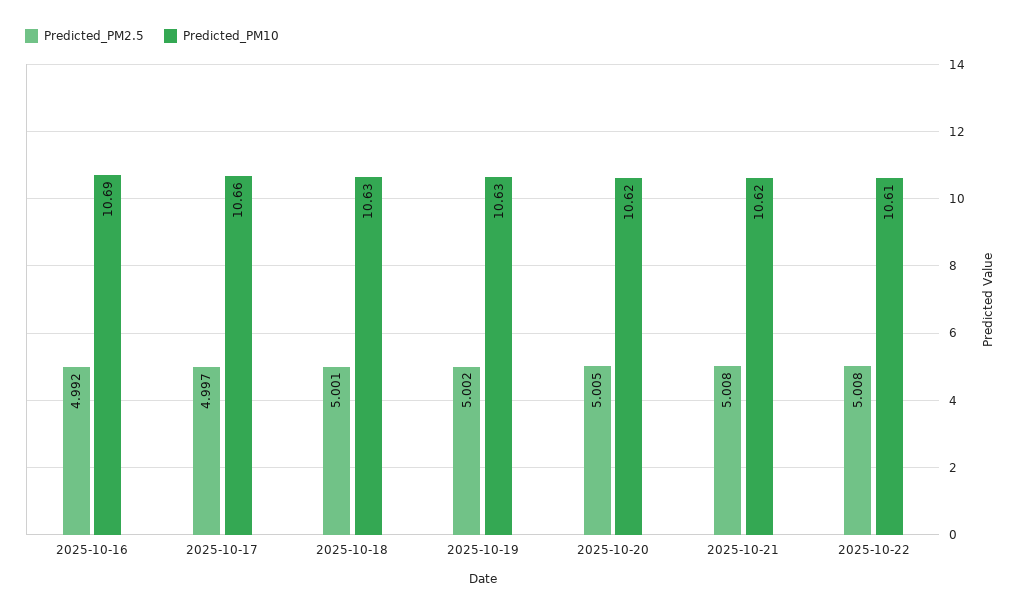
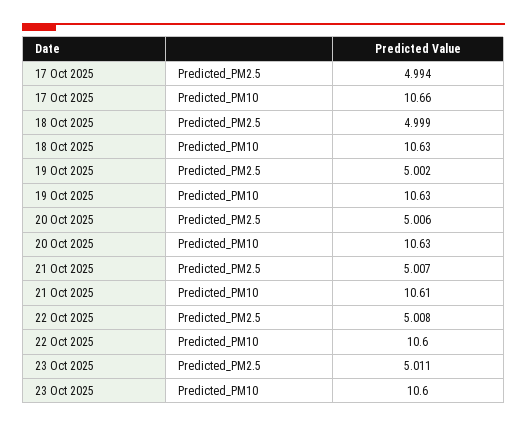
Predicted_PM2.5, 2025-10-16: 4.992 -> none
Predicted_PM10, 2025-10-16: 10.69 -> none
Predicted_PM2.5, 2025-10-17: 4.997 -> 4.994
Predicted_PM2.5, 2025-10-18: 5.001 -> 4.999
Predicted_PM2.5, 2025-10-20: 5.005 -> 5.006
Predicted_PM10, 2025-10-20: 10.62 -> 10.63
Predicted_PM2.5, 2025-10-21: 5.008 -> 5.007
Predicted_PM10, 2025-10-21: 10.62 -> 10.61
Predicted_PM10, 2025-10-22: 10.61 -> 10.6
Predicted_PM2.5, 23 Oct 2025: none -> 5.011
Predicted_PM10, 23 Oct 2025: none -> 10.6

